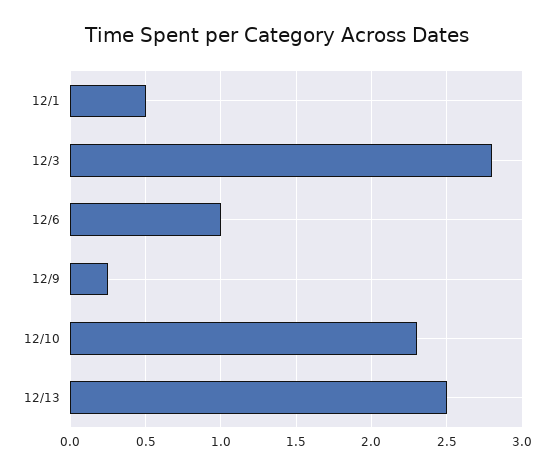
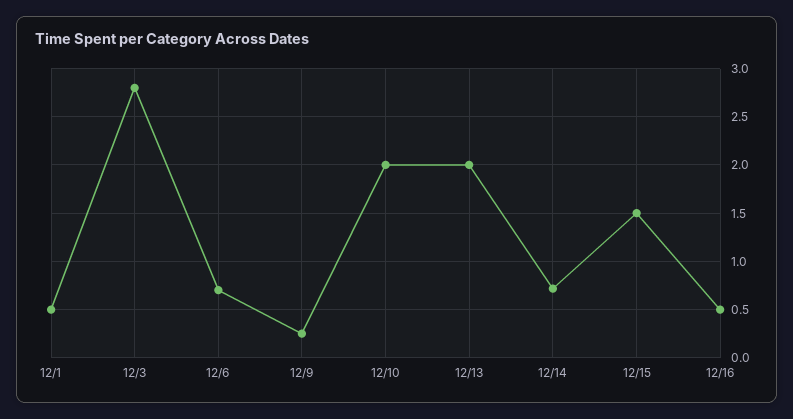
12/6: 1 -> 0.7
12/10: 2.3 -> 2
12/13: 2.5 -> 2
12/14: none -> 0.7
12/15: none -> 1.5
12/16: none -> 0.5

